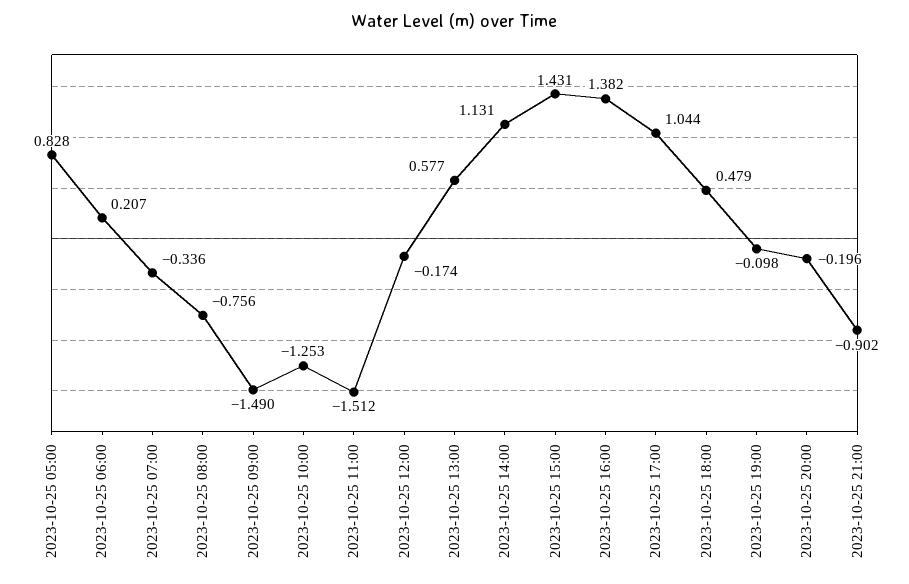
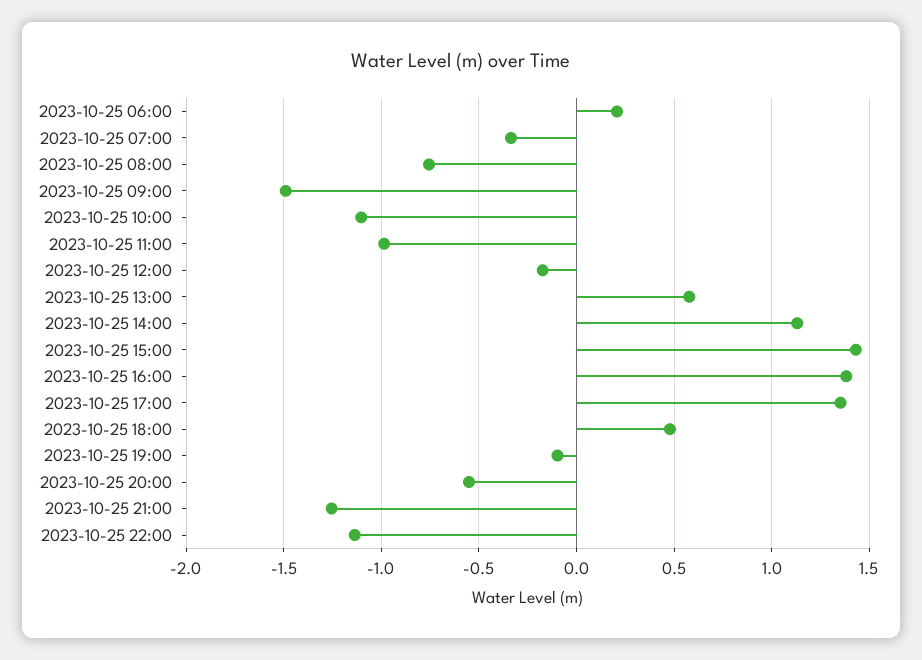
2023-10-25 05:00: 0.828 -> none
2023-10-25 10:00: -1.253 -> -1.1
2023-10-25 11:00: -1.512 -> -1
2023-10-25 17:00: 1.044 -> 1.35
2023-10-25 20:00: -0.196 -> -0.55
2023-10-25 21:00: -0.902 -> -1.25
2023-10-25 22:00: none -> -1.15

